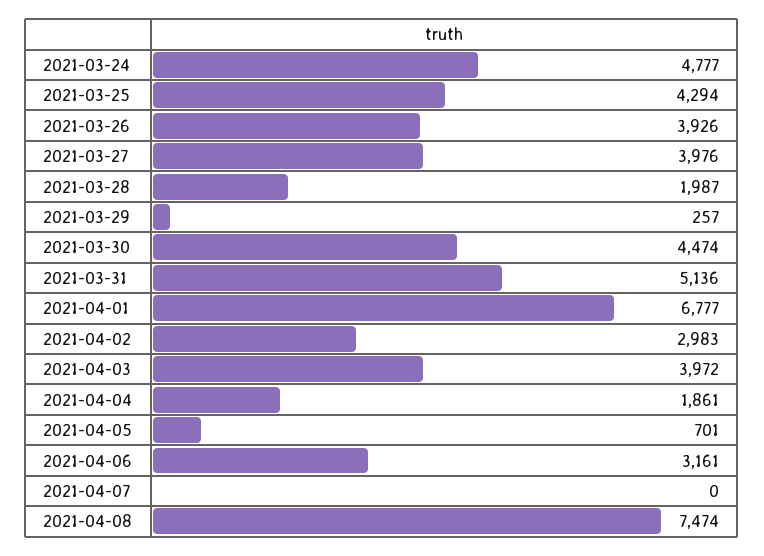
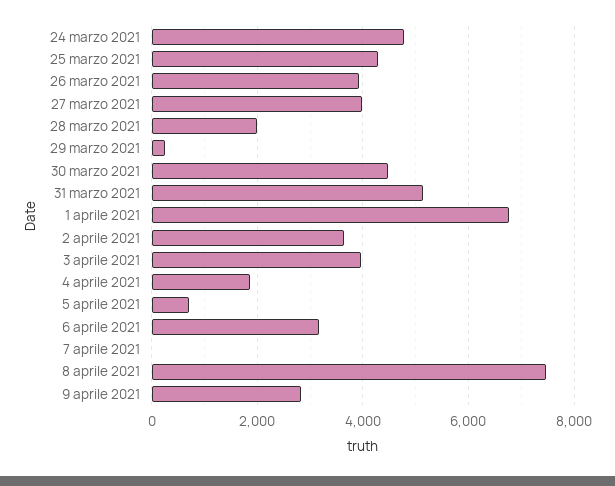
2021-04-02: 2983 -> 3600
9 aprile 2021: none -> 2800

